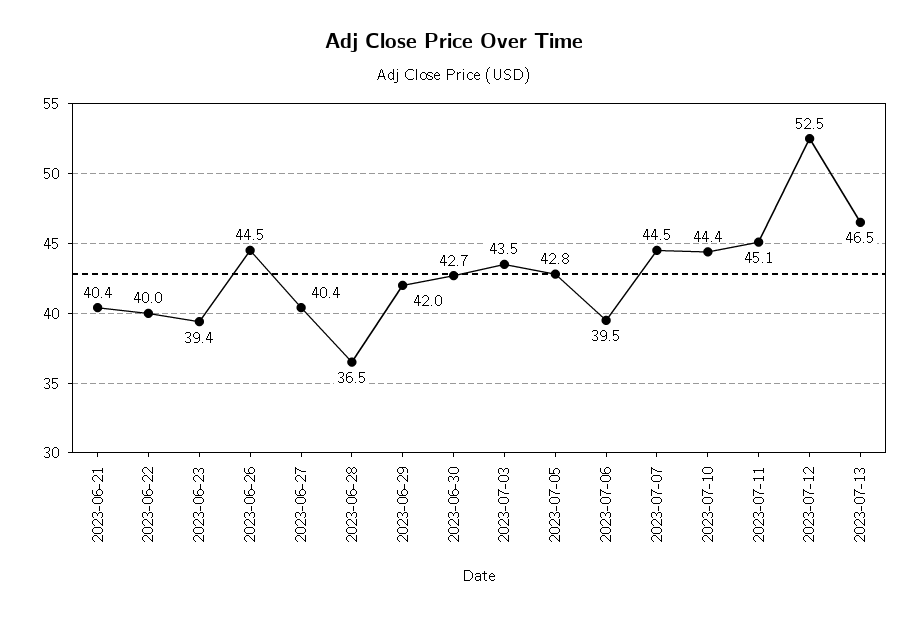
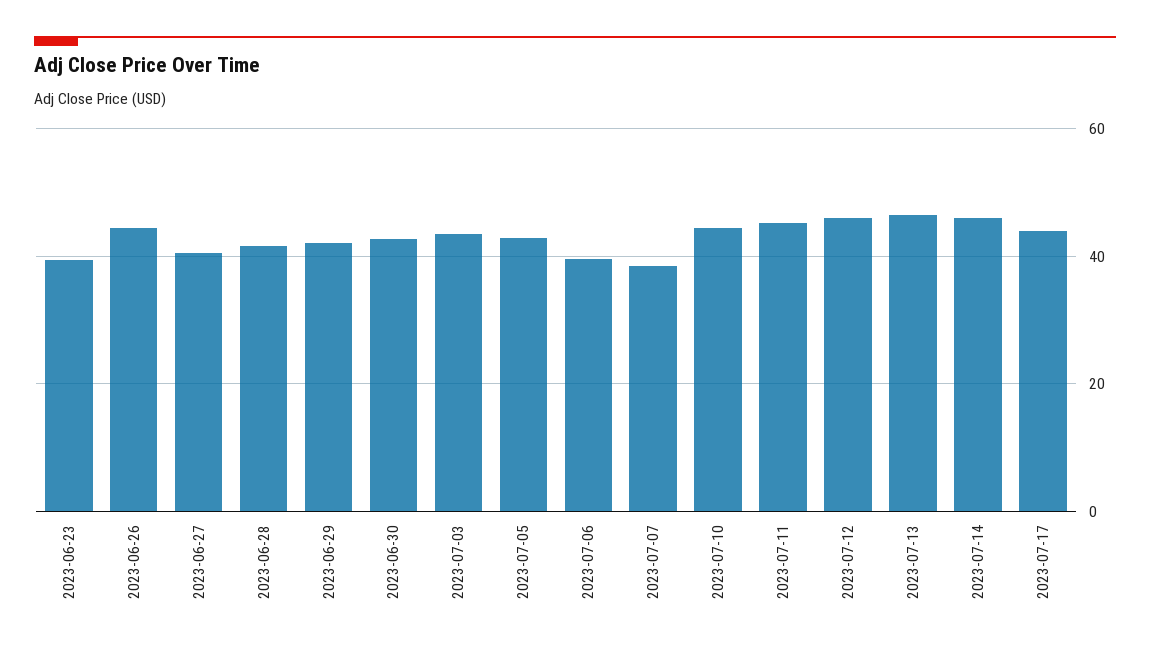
2023-06-21: 40.4 -> none
2023-06-22: 40 -> none
2023-06-28: 36.5 -> 42
2023-07-07: 44.5 -> 38
2023-07-12: 52.5 -> 46
2023-07-14: none -> 46
2023-07-17: none -> 44

